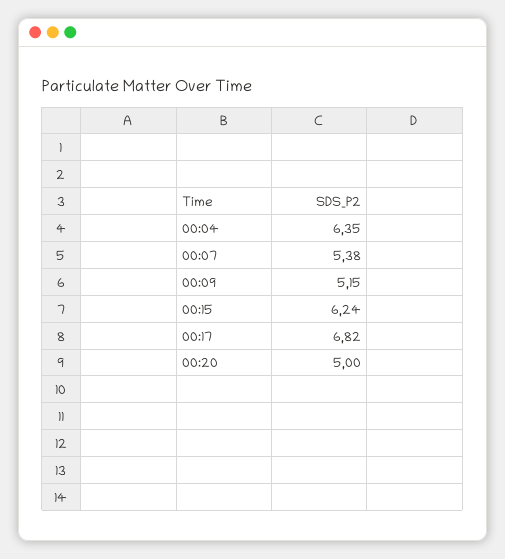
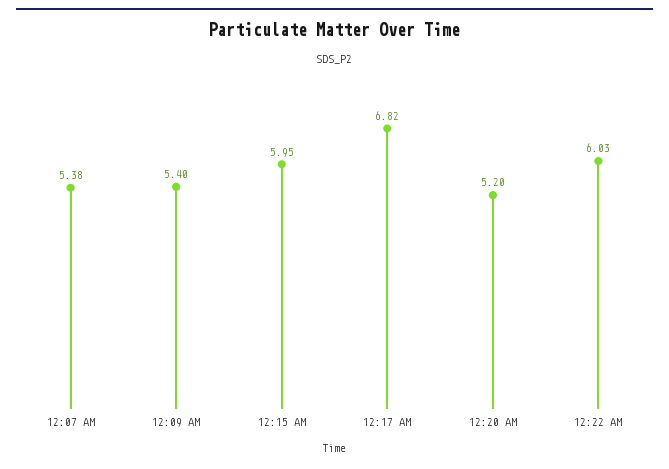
00:04: 6.35 -> none
00:09: 5.15 -> 5.4
00:15: 6.24 -> 5.95
00:20: 5 -> 5.2
12:22 AM: none -> 6.03

